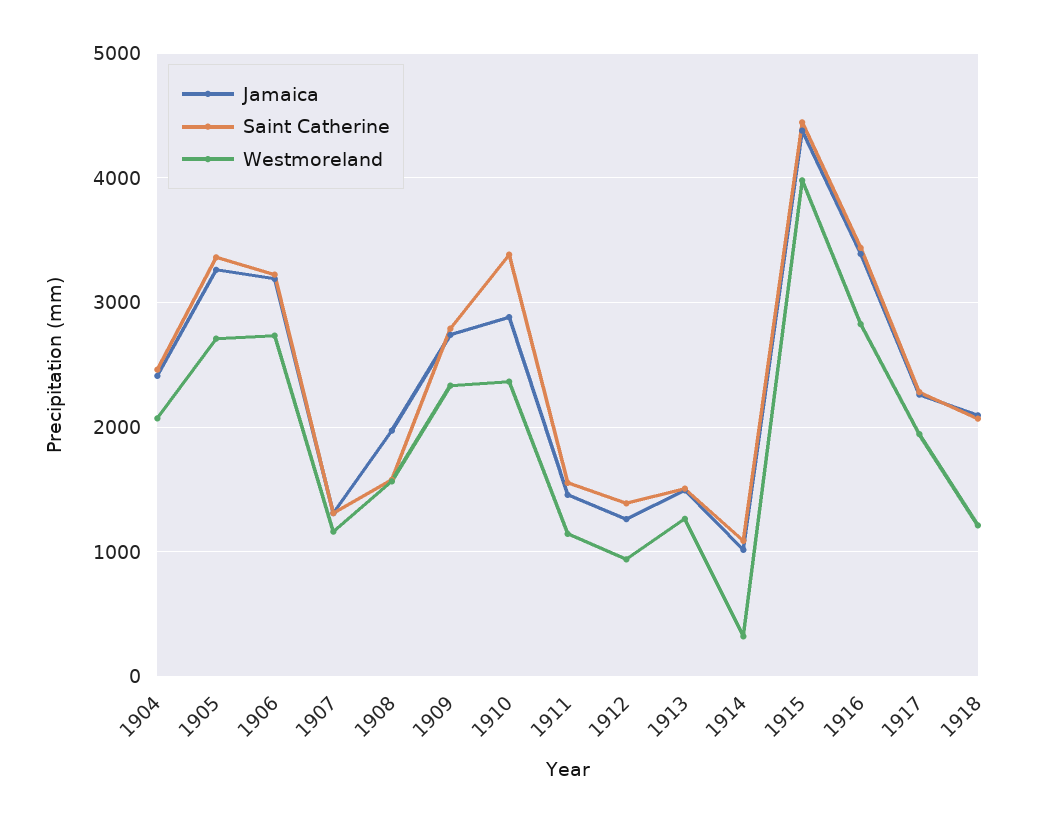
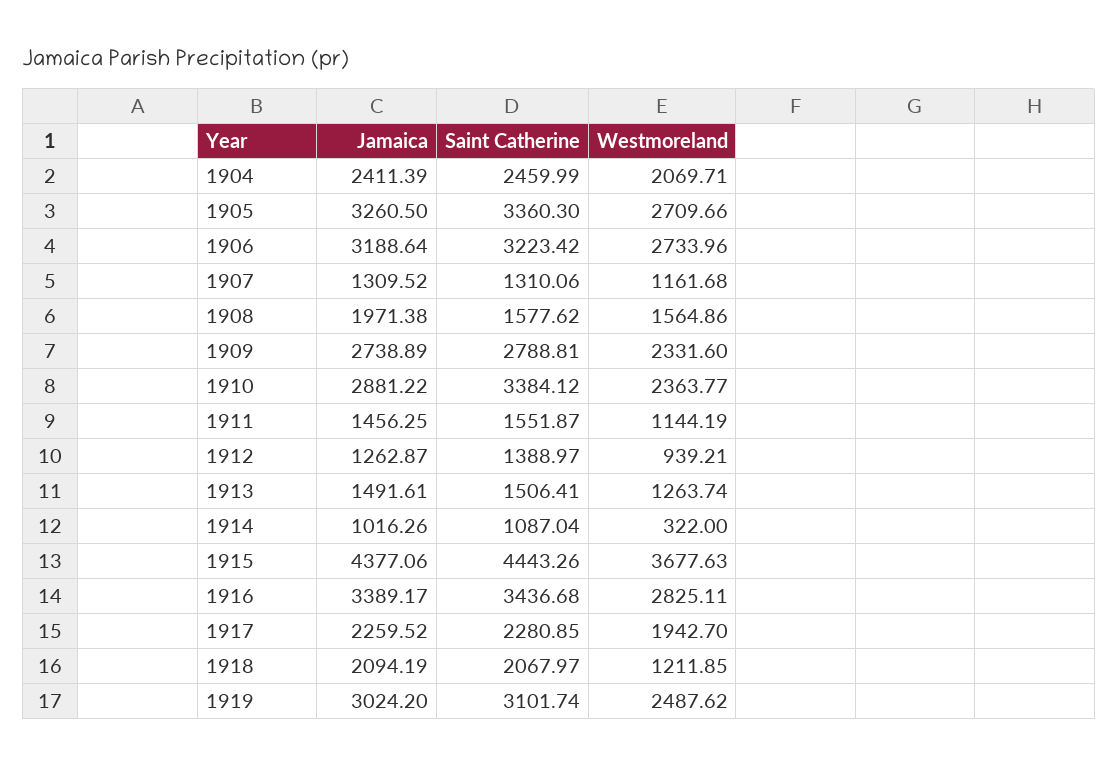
Westmoreland, 1915: 4000 -> 3677.63
Jamaica, 1919: none -> 3024.2
Saint Catherine, 1919: none -> 3101.74
Westmoreland, 1919: none -> 2487.62

